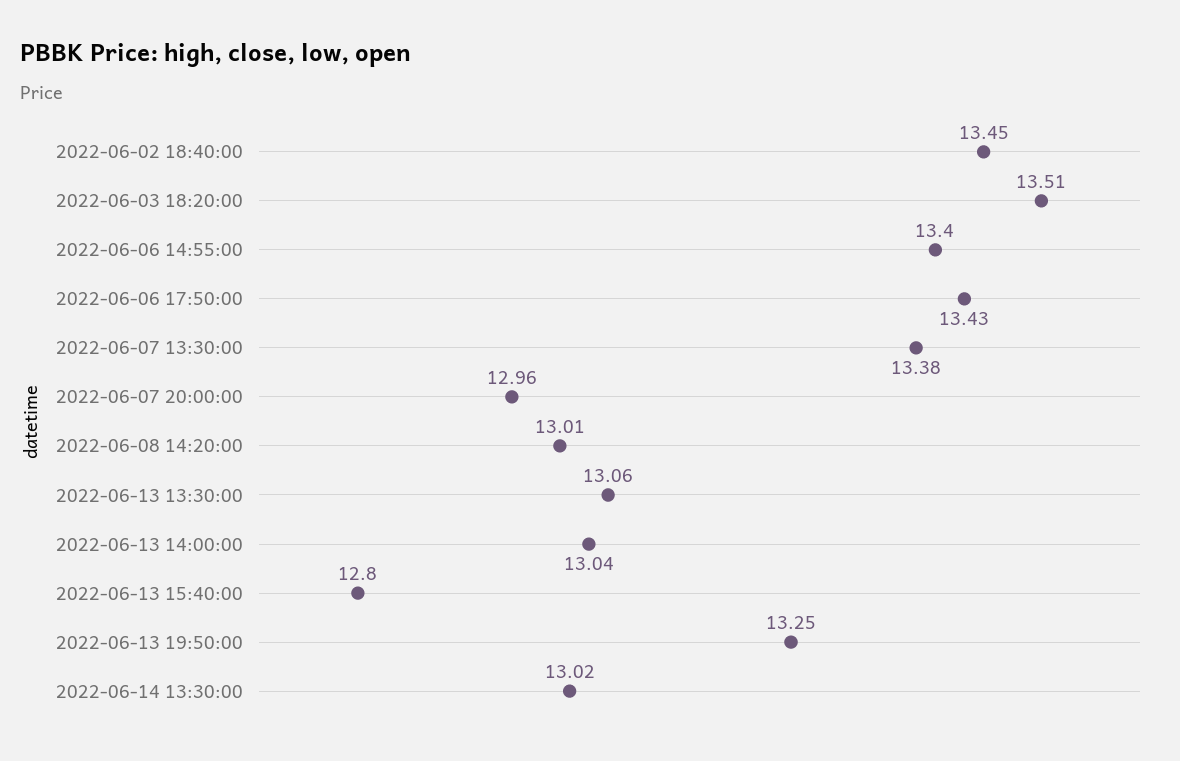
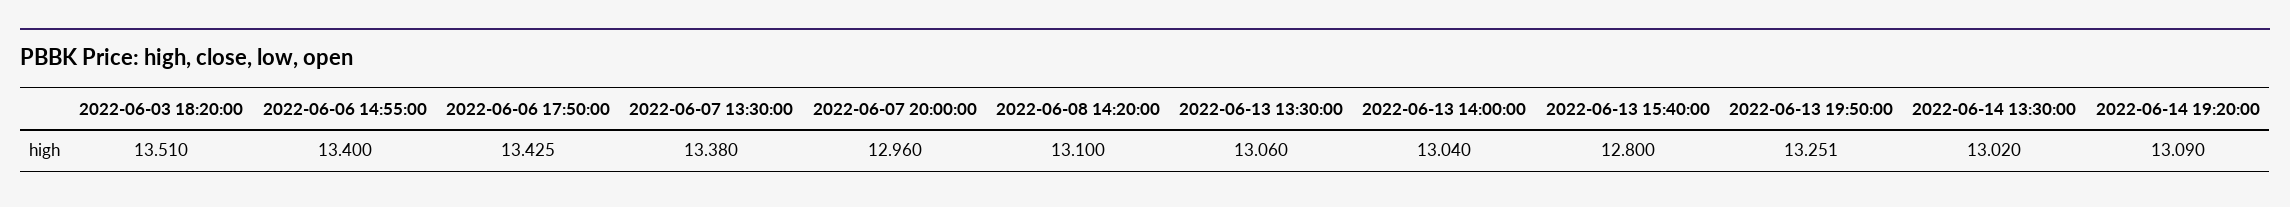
2022-06-02 18:40:00: 13.45 -> none
2022-06-08 14:20:00: 13.01 -> 13.1
2022-06-14 19:20:00: none -> 13.09

